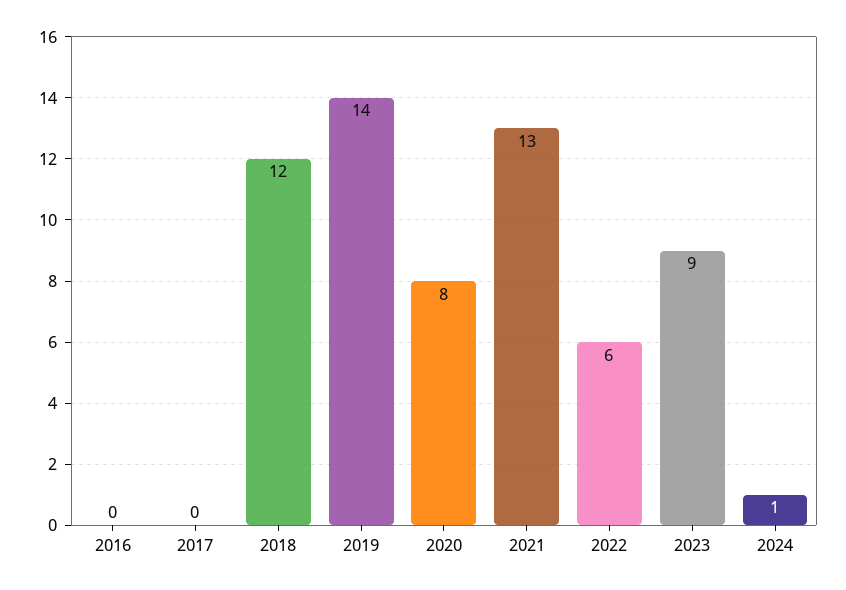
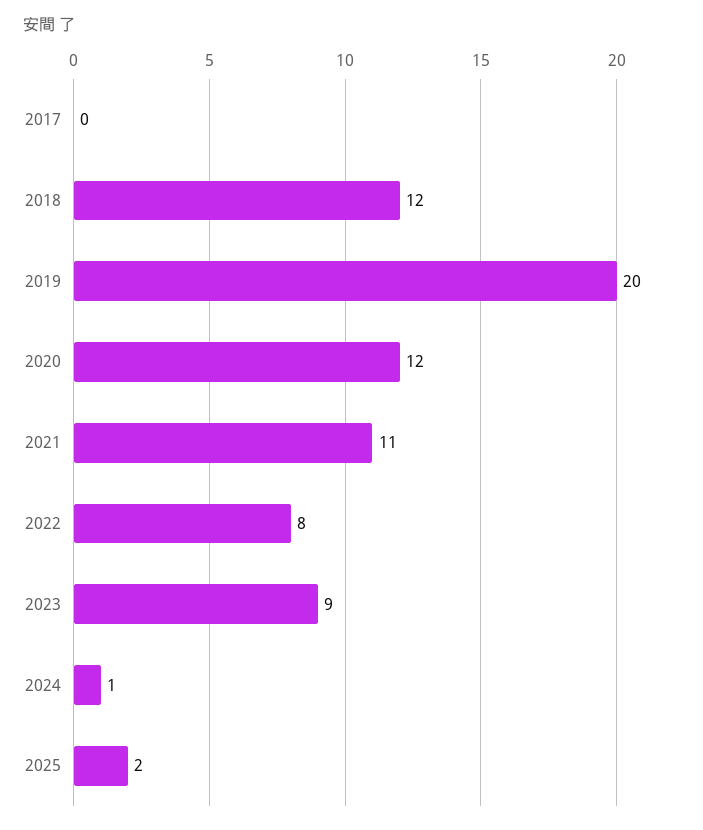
2016: 0 -> none
2019: 14 -> 20
2020: 8 -> 12
2021: 13 -> 11
2022: 6 -> 8
2025: none -> 2

